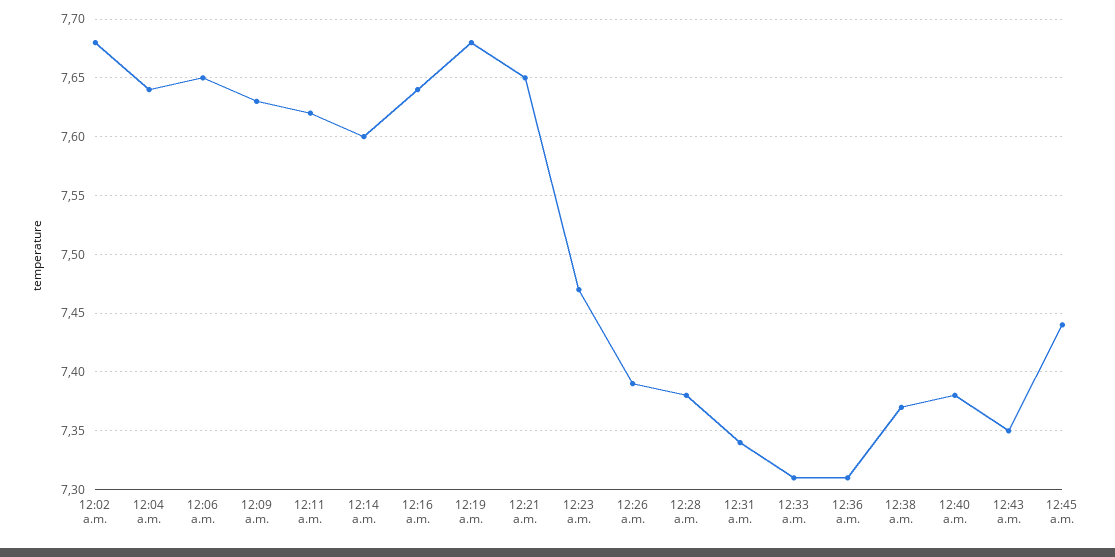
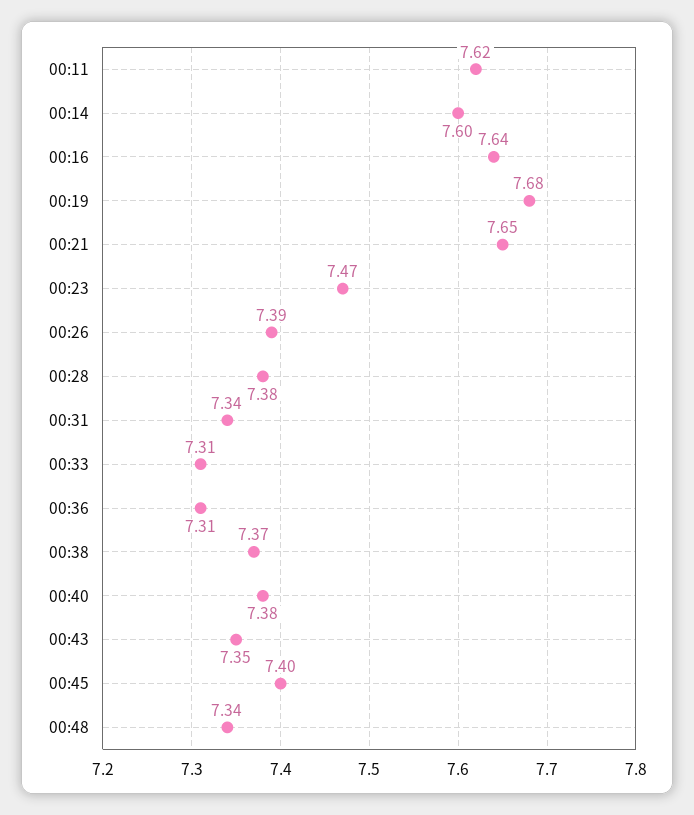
12:02 a.m.: 7.68 -> none
12:04 a.m.: 7.64 -> none
12:06 a.m.: 7.65 -> none
12:09 a.m.: 7.63 -> none
12:45 a.m.: 7.44 -> 7.4
00:48: none -> 7.34

